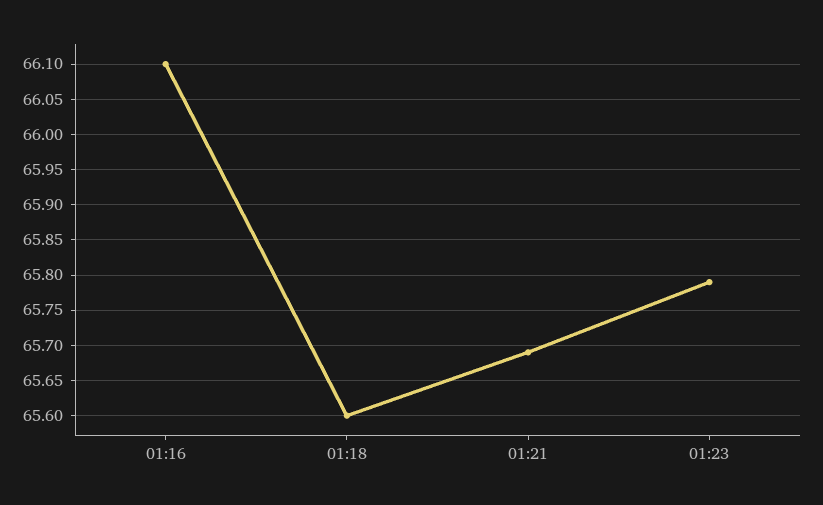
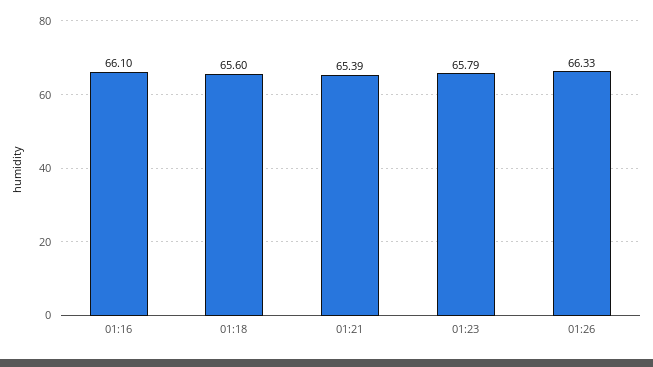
01:21: 65.69 -> 65.39
01:26: none -> 66.33

